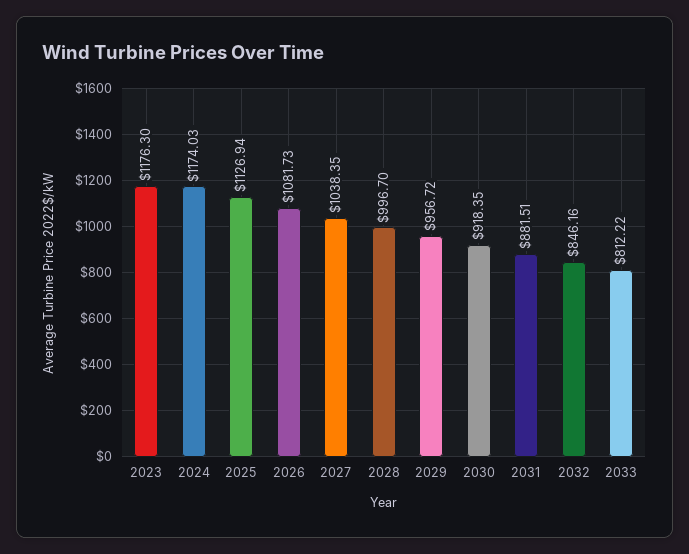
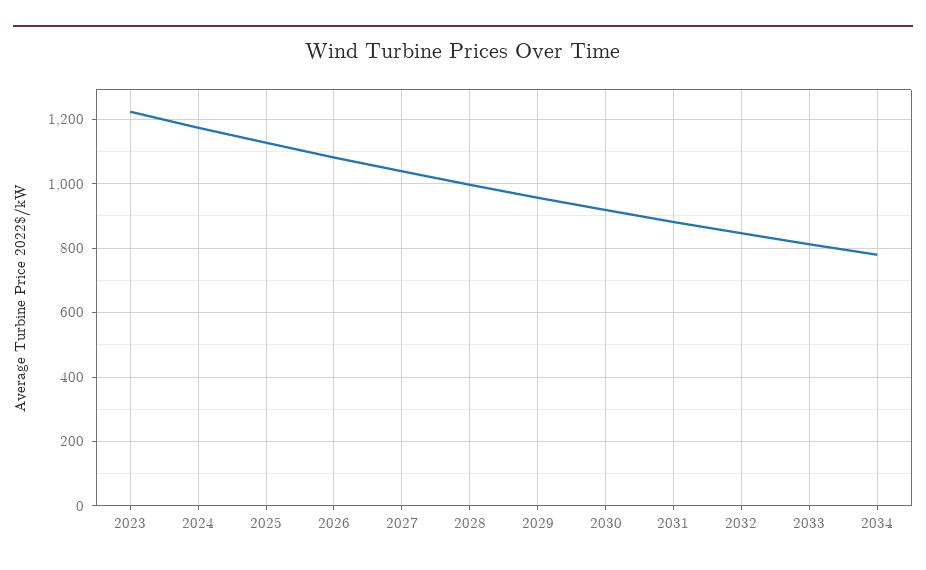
2023: 1176.3 -> 1220
2034: none -> 780

